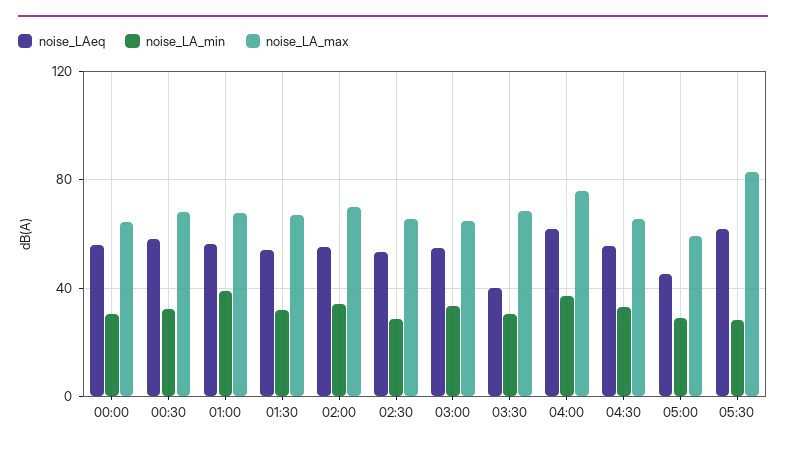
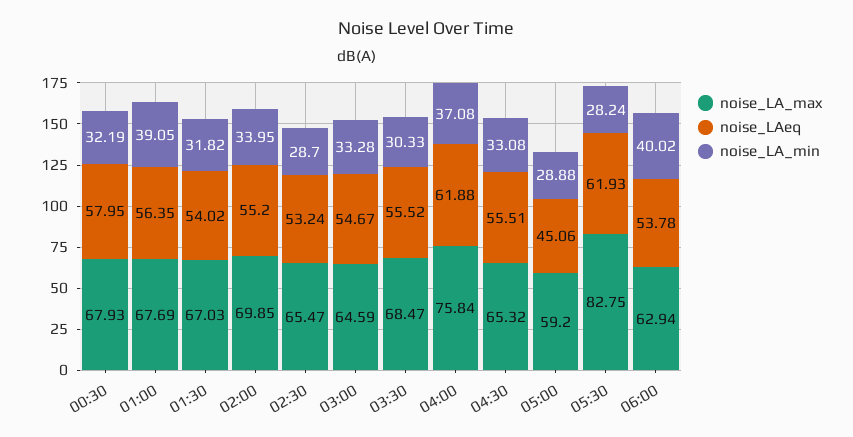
noise_LAeq, 00:00: 55 -> none
noise_LA_min, 00:00: 30 -> none
noise_LA_max, 00:00: 65 -> none
noise_LAeq, 03:30: 40 -> 55.52
noise_LA_max, 06:00: none -> 62.94
noise_LAeq, 06:00: none -> 53.78
noise_LA_min, 06:00: none -> 40.02

